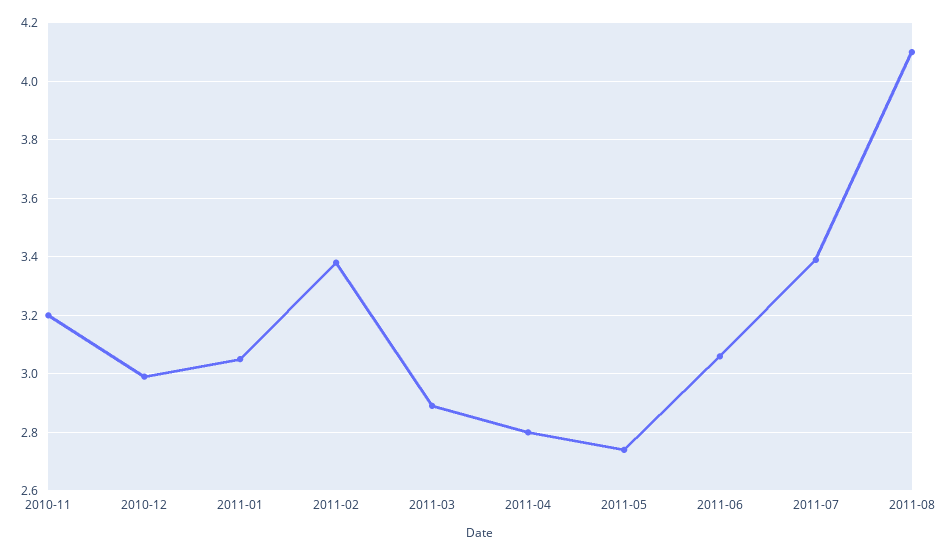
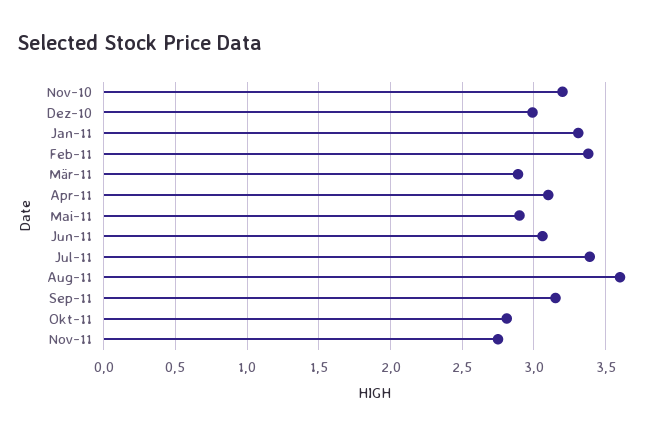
2011-01: 3.05 -> 3.3
2011-04: 2.8 -> 3.1
2011-05: 2.75 -> 2.9
2011-08: 4.1 -> 3.6
Sep-11: none -> 3.15
Okt-11: none -> 2.8
Nov-11: none -> 2.75

